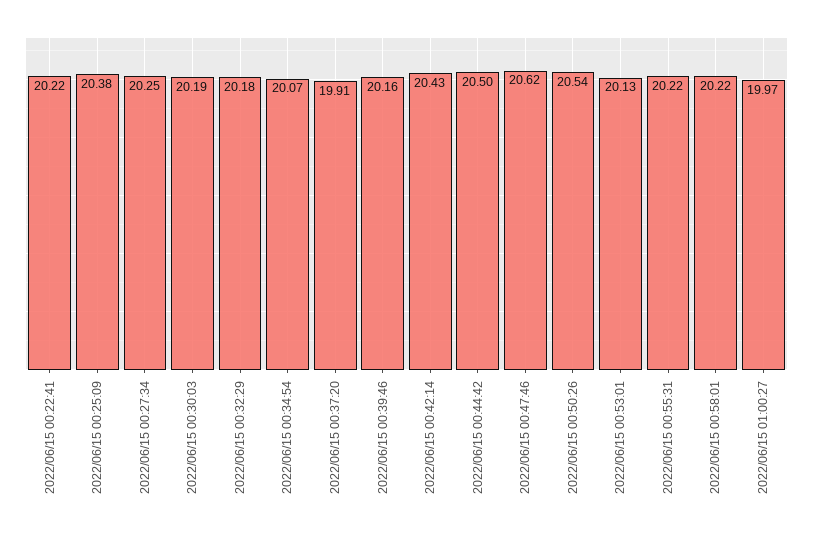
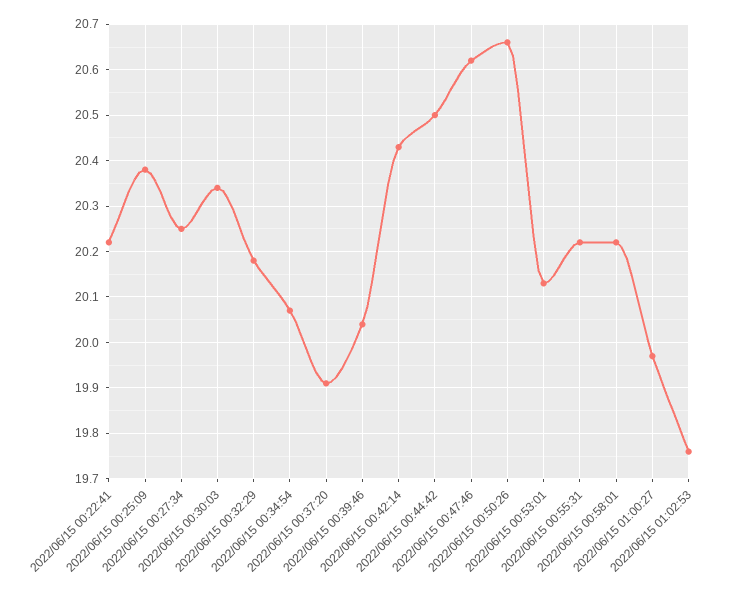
2022/06/15 00:30:03: 20.19 -> 20.35
2022/06/15 00:39:46: 20.16 -> 20.05
2022/06/15 00:50:26: 20.54 -> 20.65
2022/06/15 01:02:53: none -> 19.75

